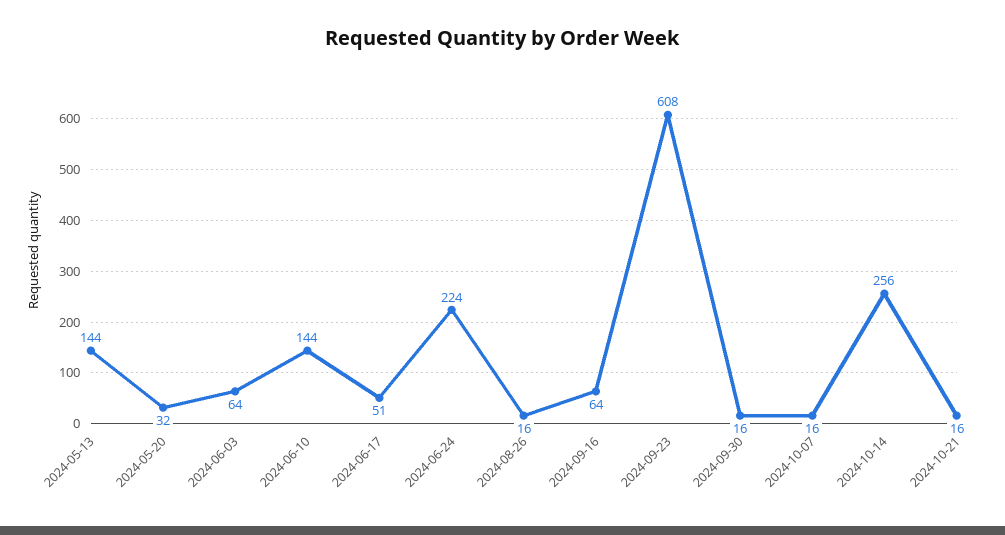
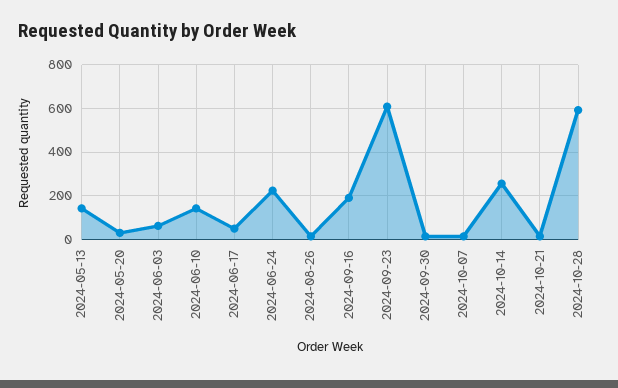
2024-09-16: 64 -> 200
2024-10-28: none -> 600

